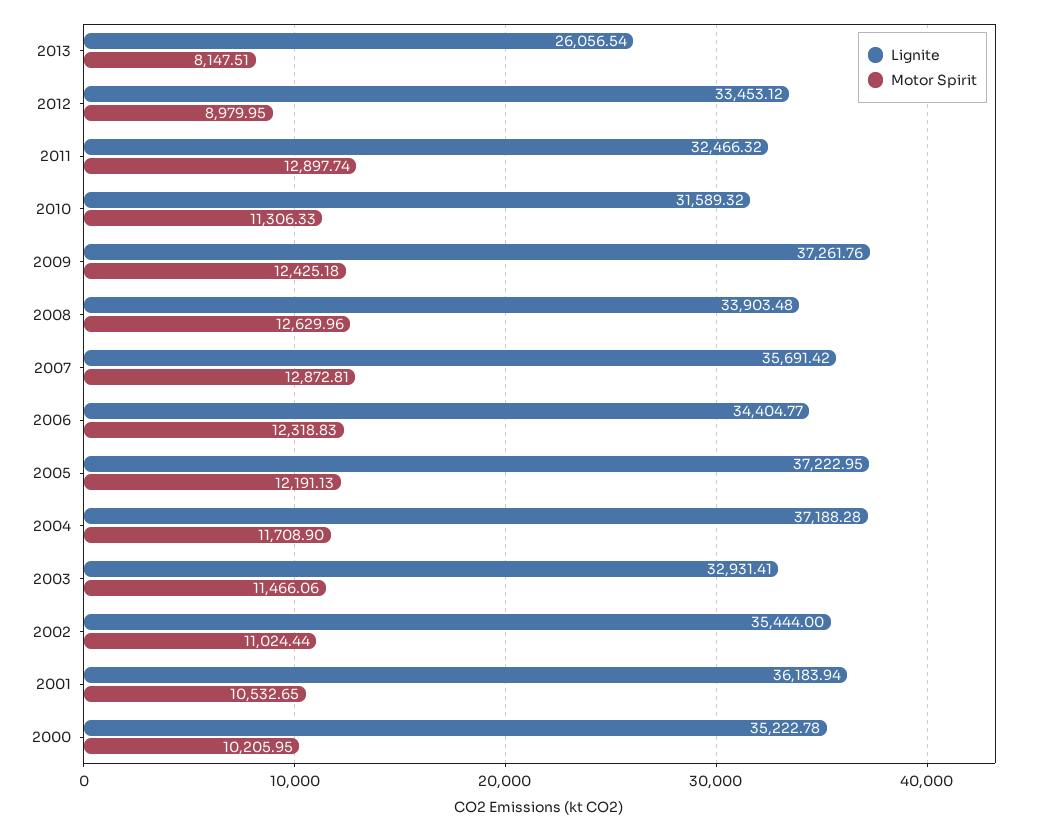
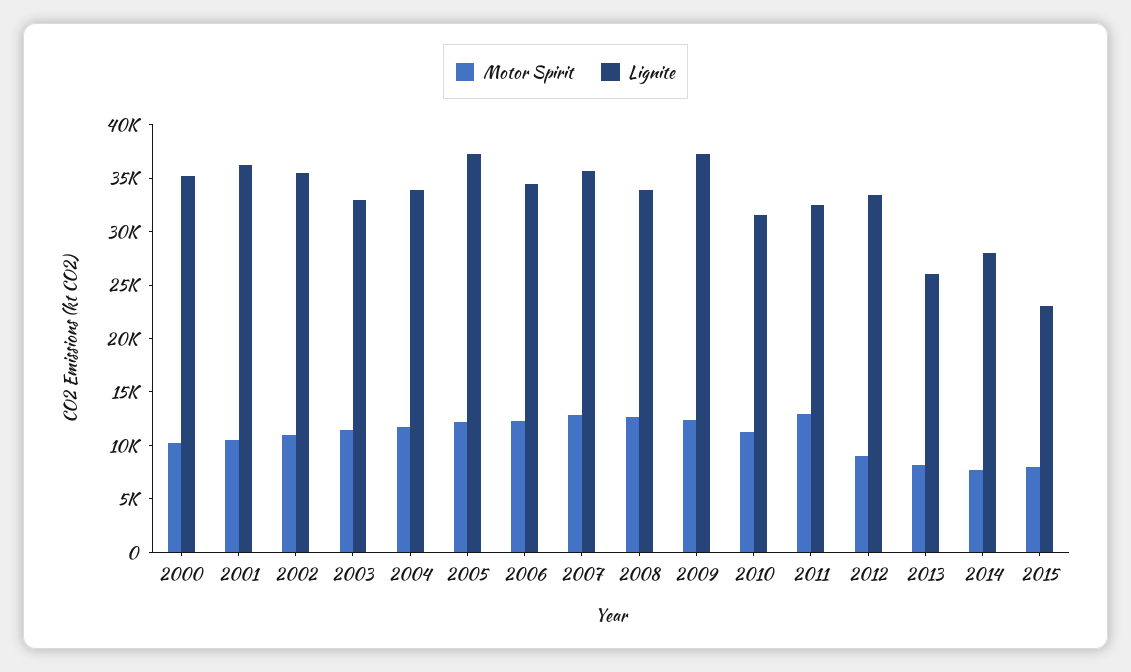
Lignite, 2004: 37188.28 -> 34000
Motor Spirit, 2014: none -> 8000
Lignite, 2014: none -> 28000
Motor Spirit, 2015: none -> 8000
Lignite, 2015: none -> 23000

